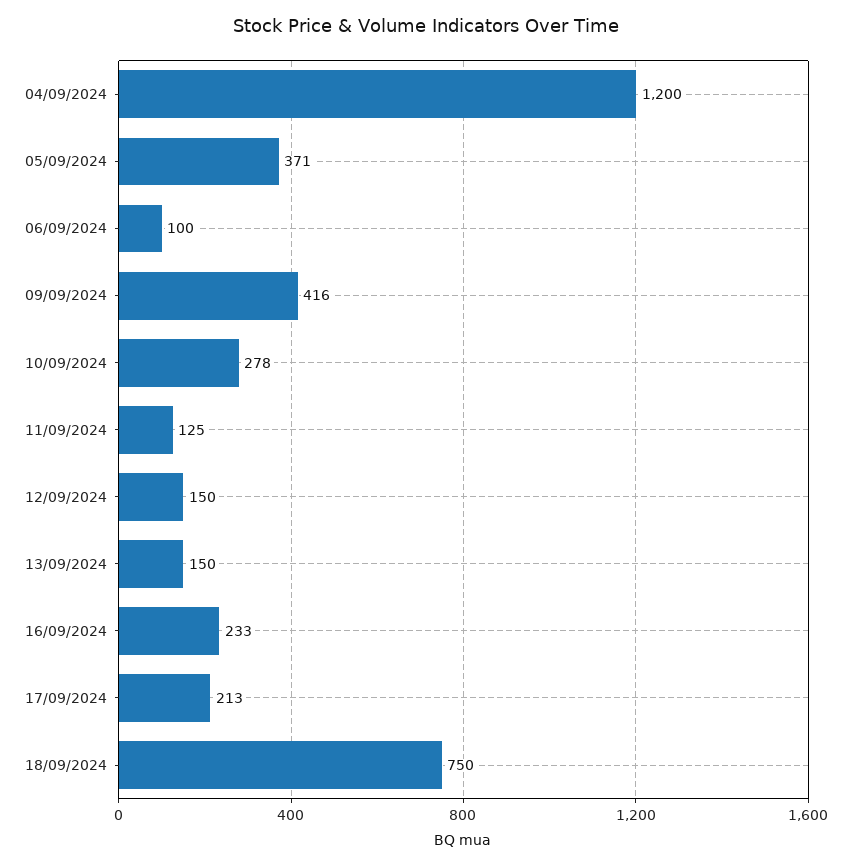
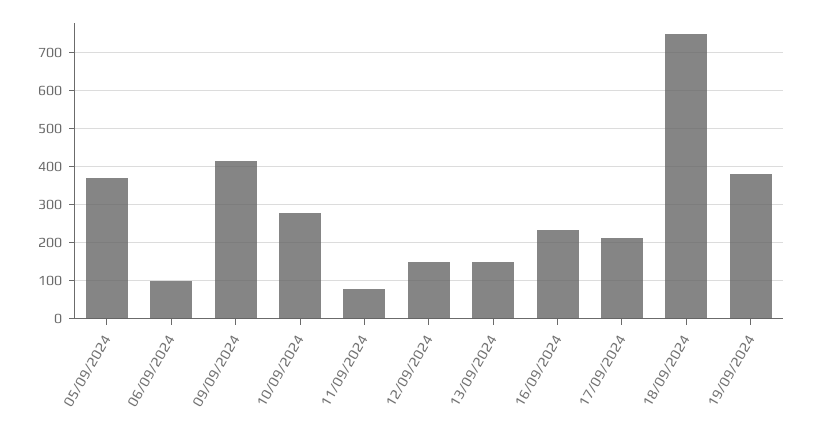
04/09/2024: 1200 -> none
11/09/2024: 125 -> 80
19/09/2024: none -> 380

